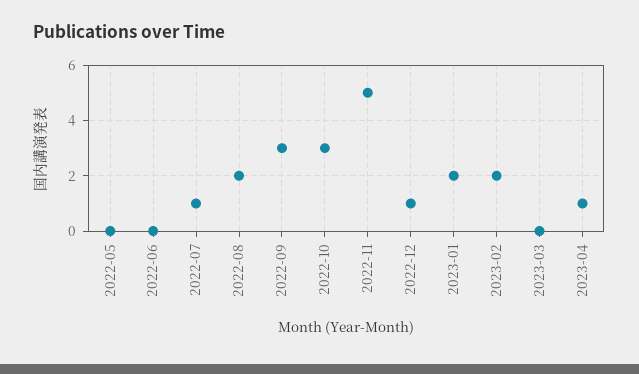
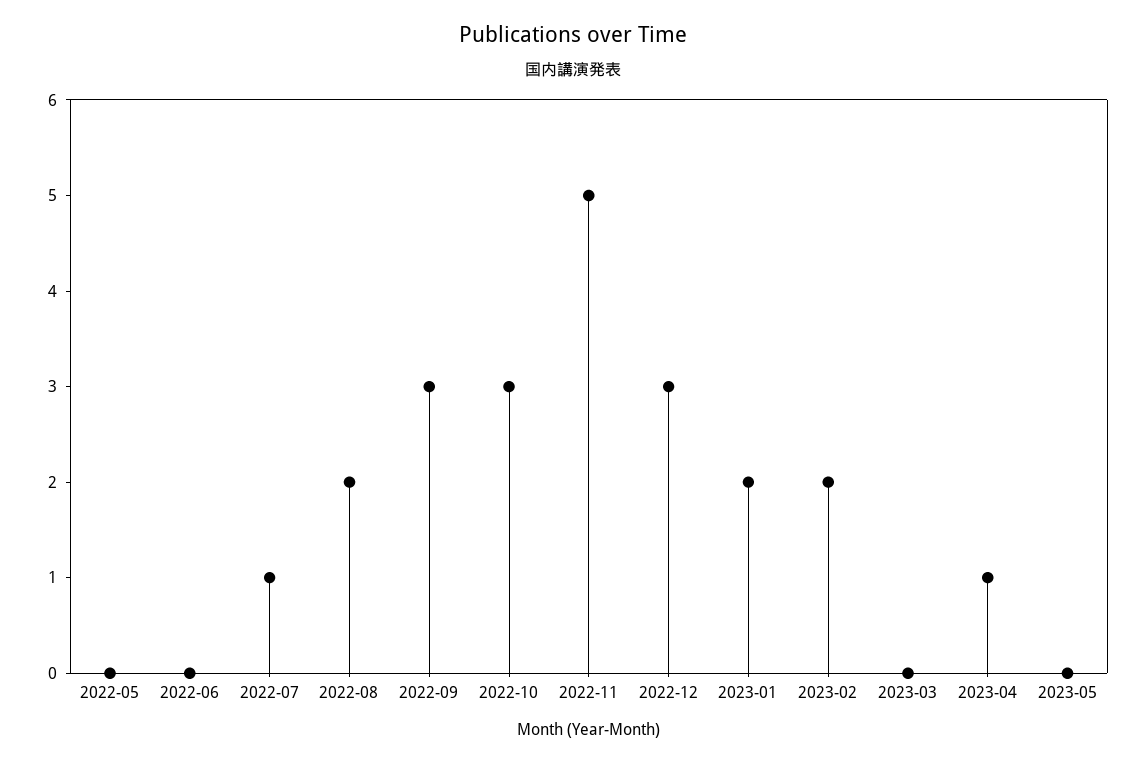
2022-12: 1 -> 3
2023-05: none -> 0

